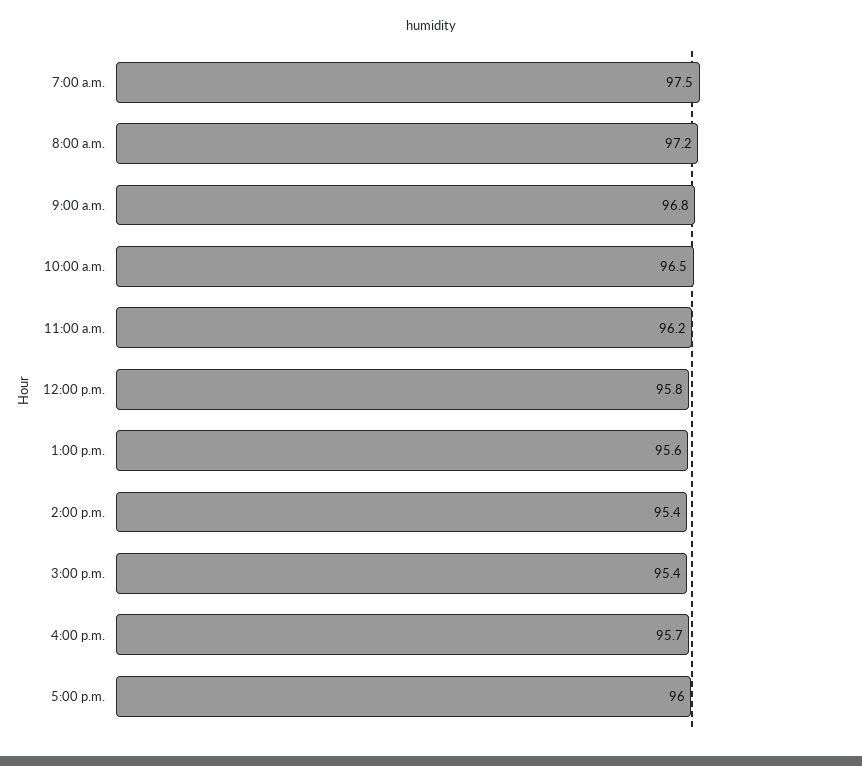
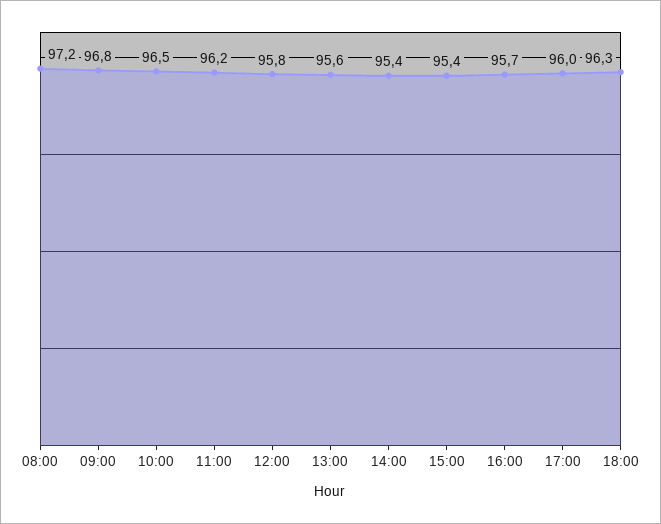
7:00 a.m.: 97.5 -> none
18:00: none -> 96.3

